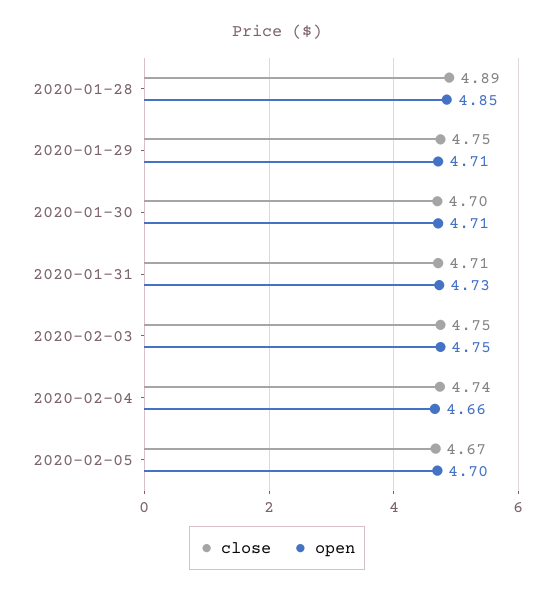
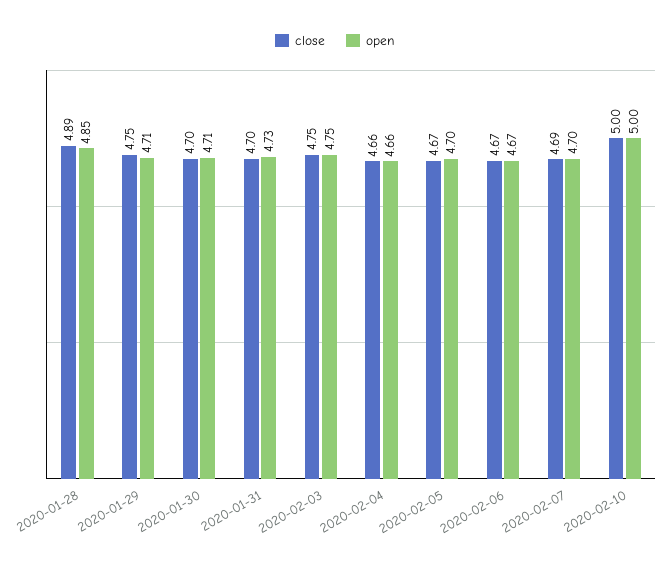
close, 2020-01-31: 4.71 -> 4.7
close, 2020-02-04: 4.74 -> 4.66
close, 2020-02-06: none -> 4.67
open, 2020-02-06: none -> 4.67
close, 2020-02-07: none -> 4.69
open, 2020-02-07: none -> 4.7
close, 2020-02-10: none -> 5
open, 2020-02-10: none -> 5

